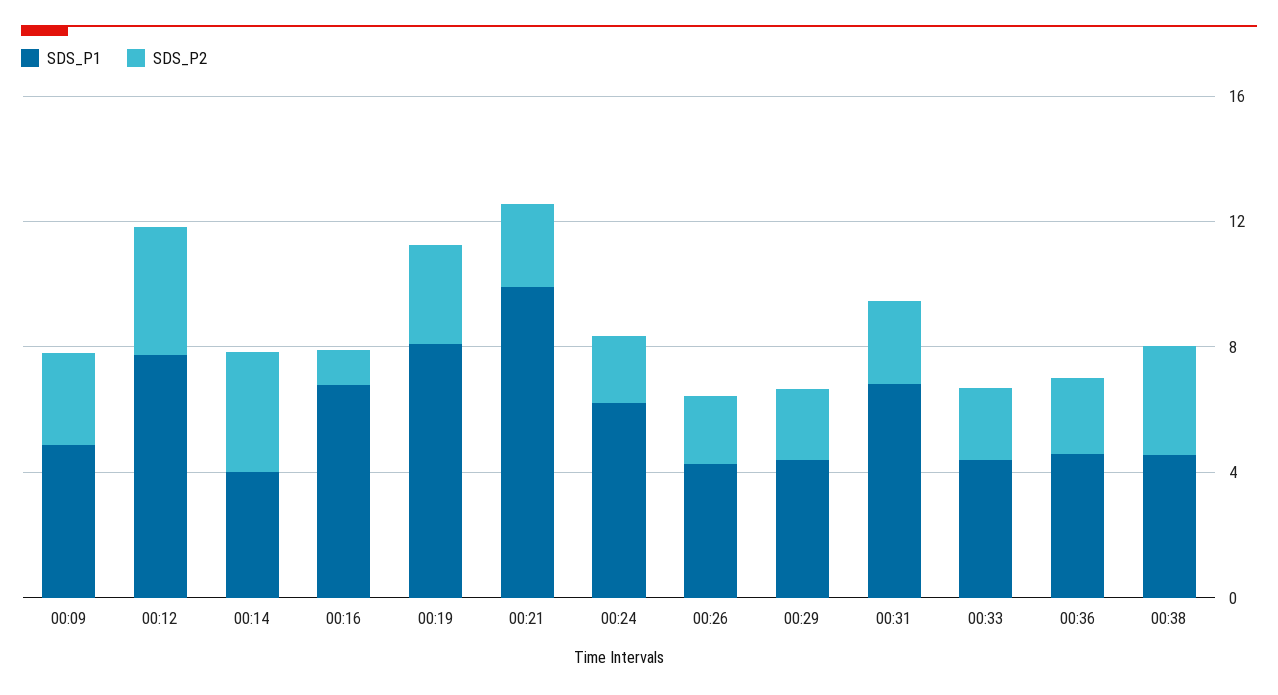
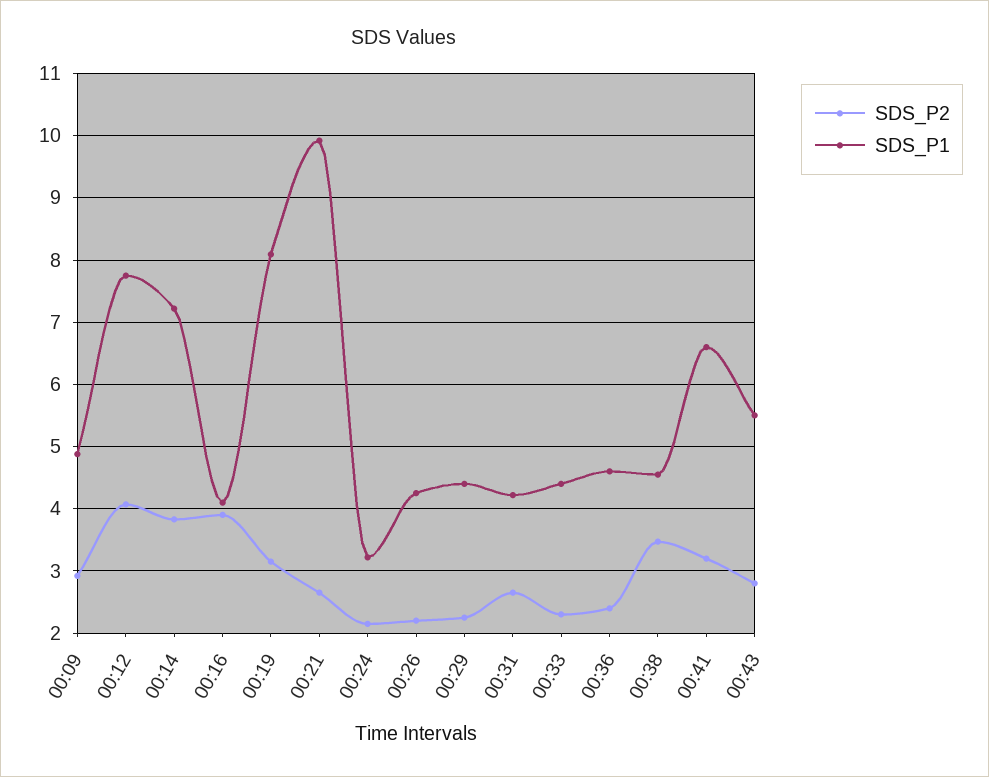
SDS_P1, 00:14: 4 -> 7.2
SDS_P1, 00:16: 7 -> 4.1
SDS_P2, 00:16: 1 -> 3.9
SDS_P1, 00:24: 6 -> 3.2
SDS_P1, 00:31: 7 -> 4.2
SDS_P2, 00:41: none -> 3.2
SDS_P1, 00:41: none -> 6.6
SDS_P2, 00:43: none -> 2.8
SDS_P1, 00:43: none -> 5.5

